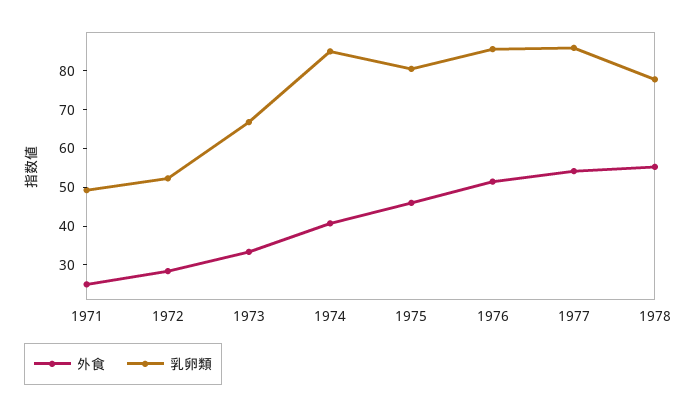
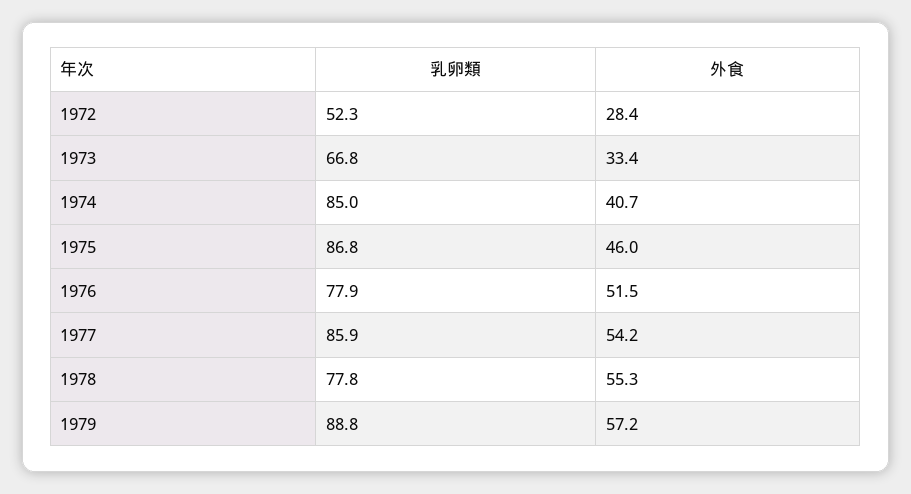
外食, 1971: 25 -> none
乳卵類, 1971: 50 -> none
乳卵類, 1975: 80 -> 86.8
乳卵類, 1976: 85 -> 77.9
乳卵類, 1979: none -> 88.8
外食, 1979: none -> 57.2

